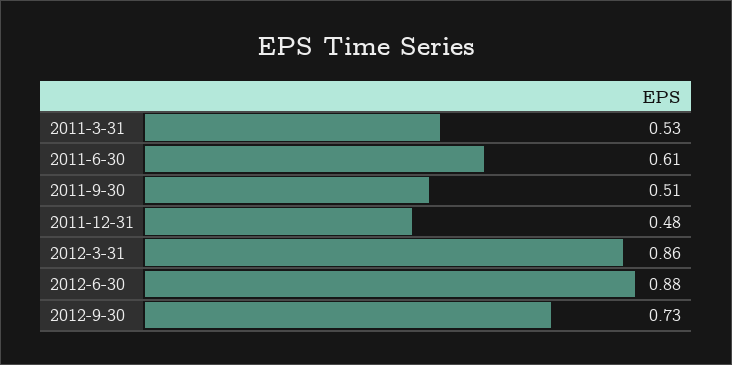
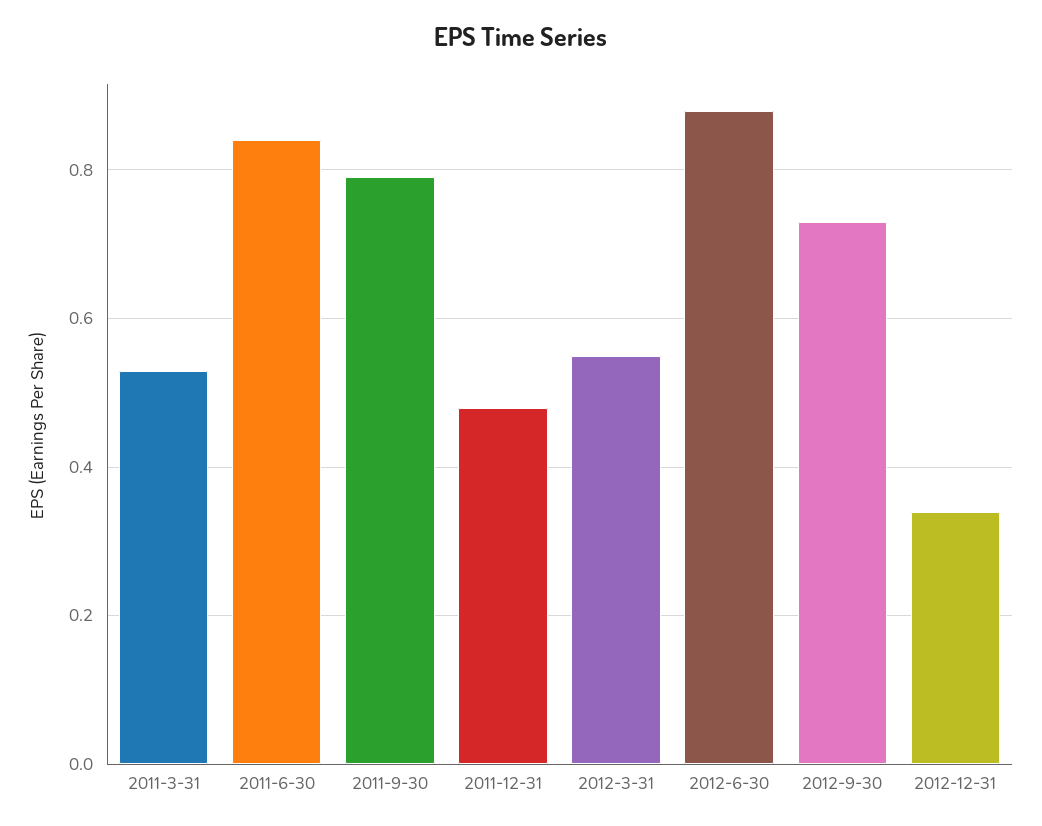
2011-6-30: 0.61 -> 0.85
2011-9-30: 0.51 -> 0.8
2012-3-31: 0.86 -> 0.55
2012-12-31: none -> 0.35

